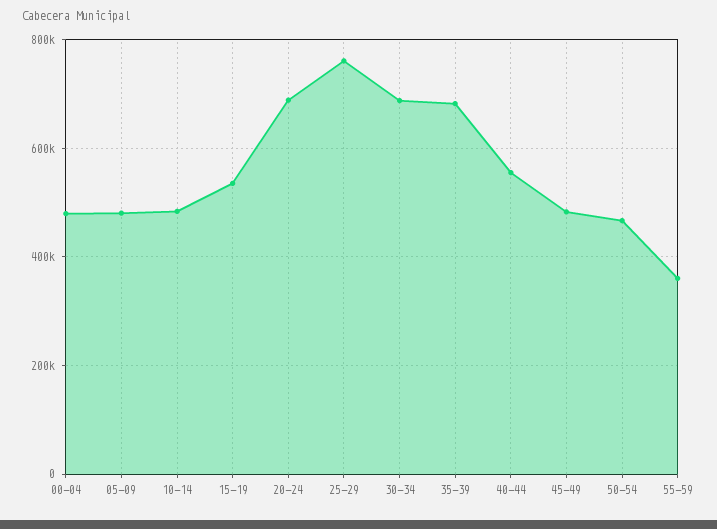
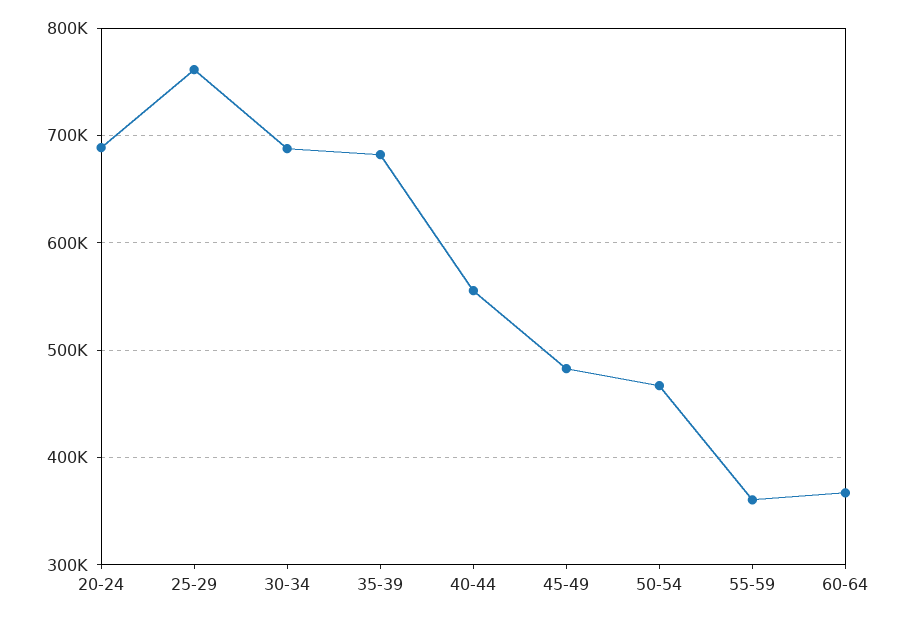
00-04: 480000 -> none
05-09: 480000 -> none
10-14: 480000 -> none
15-19: 540000 -> none
60-64: none -> 370000

